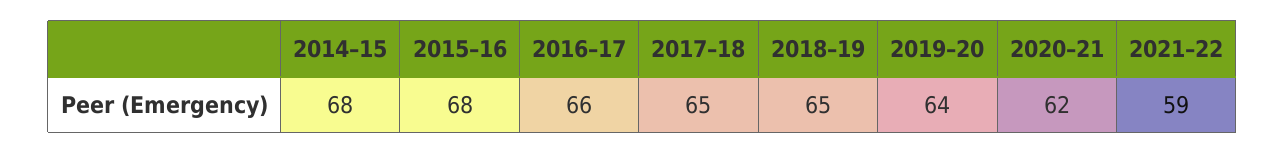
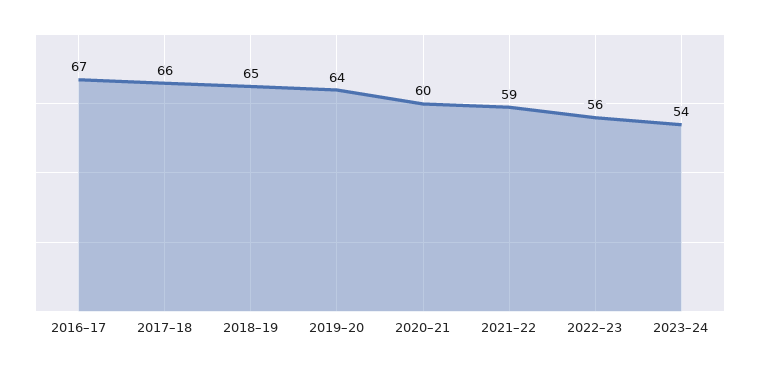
2014–15: 68 -> none
2015–16: 68 -> none
2016–17: 66 -> 67
2017–18: 65 -> 66
2020–21: 62 -> 60
2022–23: none -> 56
2023–24: none -> 54

